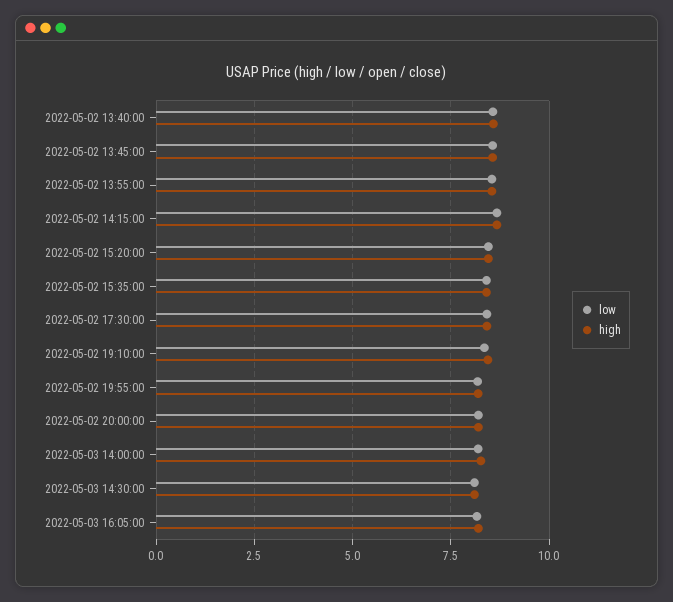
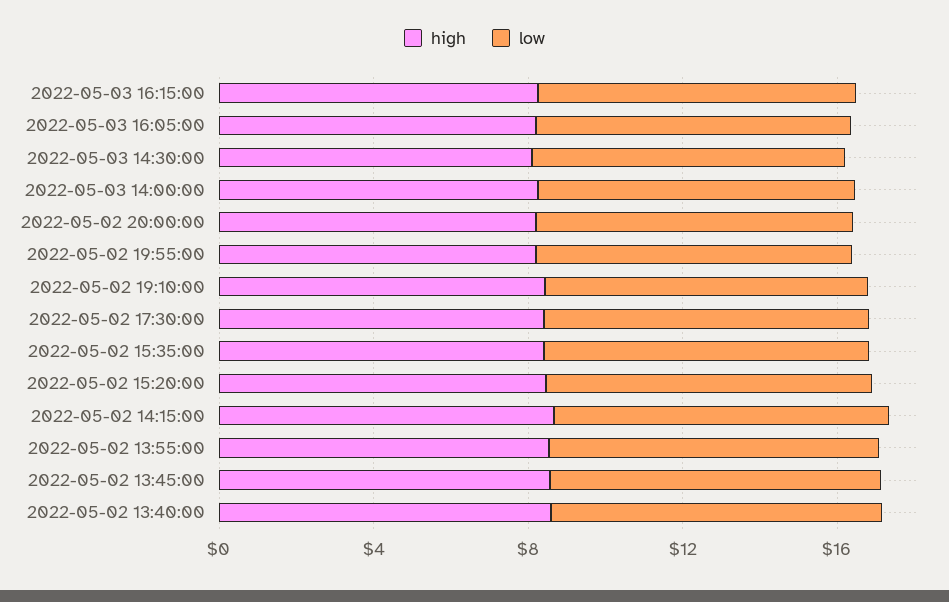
high, 2022-05-03 16:15:00: none -> 8
low, 2022-05-03 16:15:00: none -> 8

